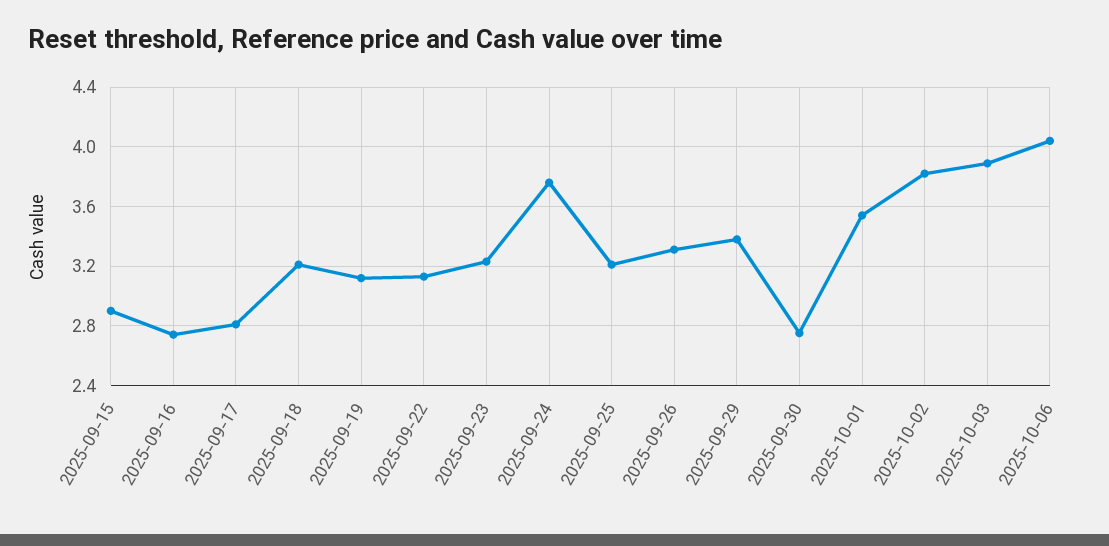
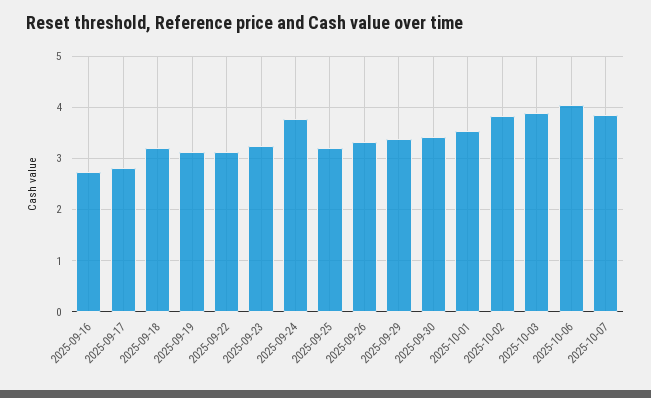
2025-09-15: 2.9 -> none
2025-09-30: 2.75 -> 3.4
2025-10-07: none -> 3.8

